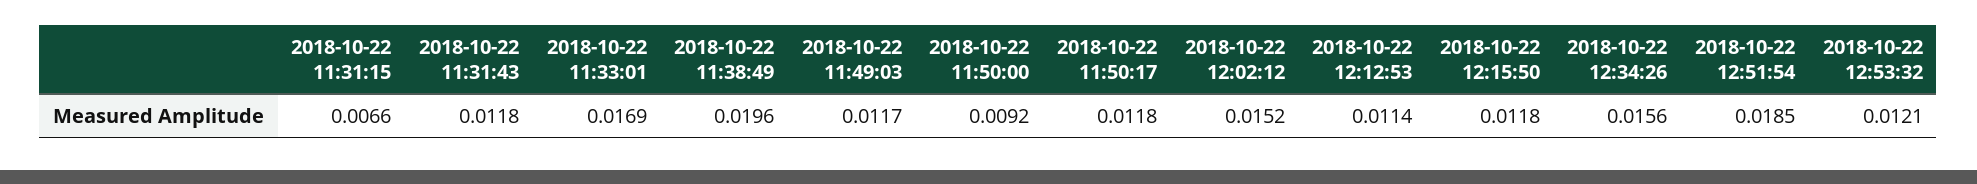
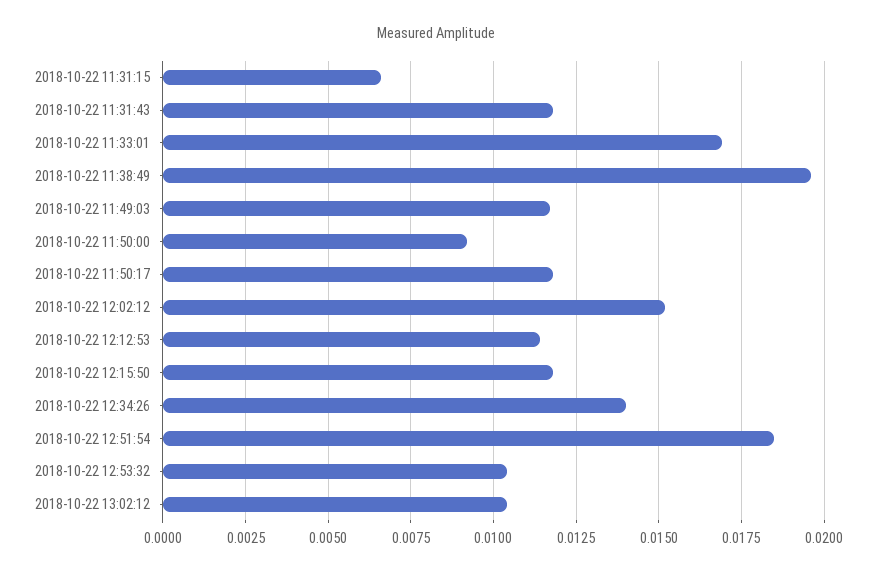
2018-10-22 12:34:26: 0.0156 -> 0.014
2018-10-22 12:53:32: 0.0121 -> 0.0105
2018-10-22 13:02:12: none -> 0.0105

